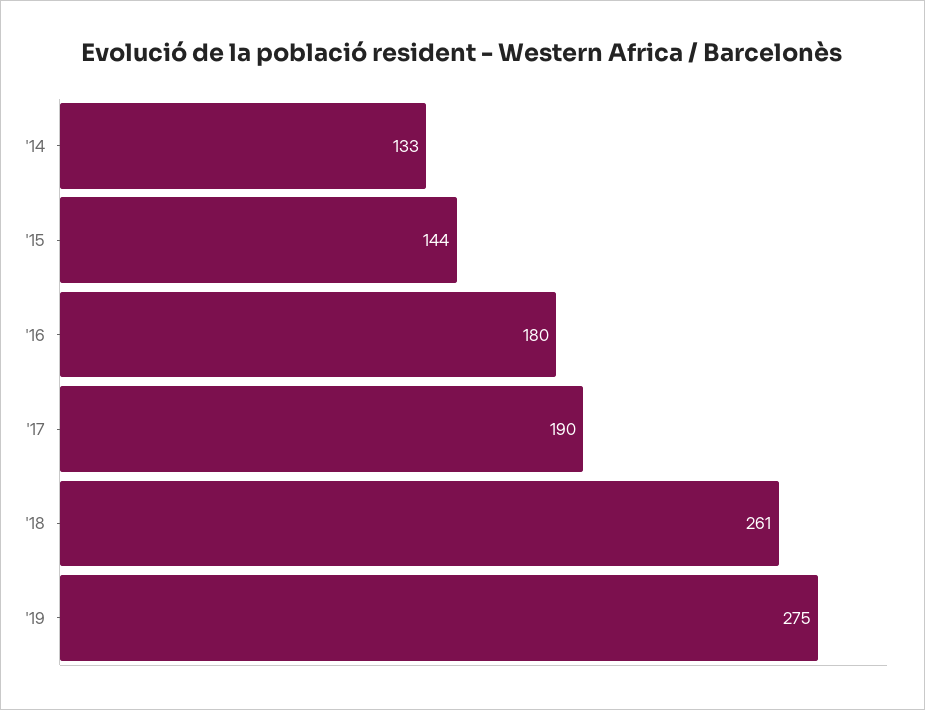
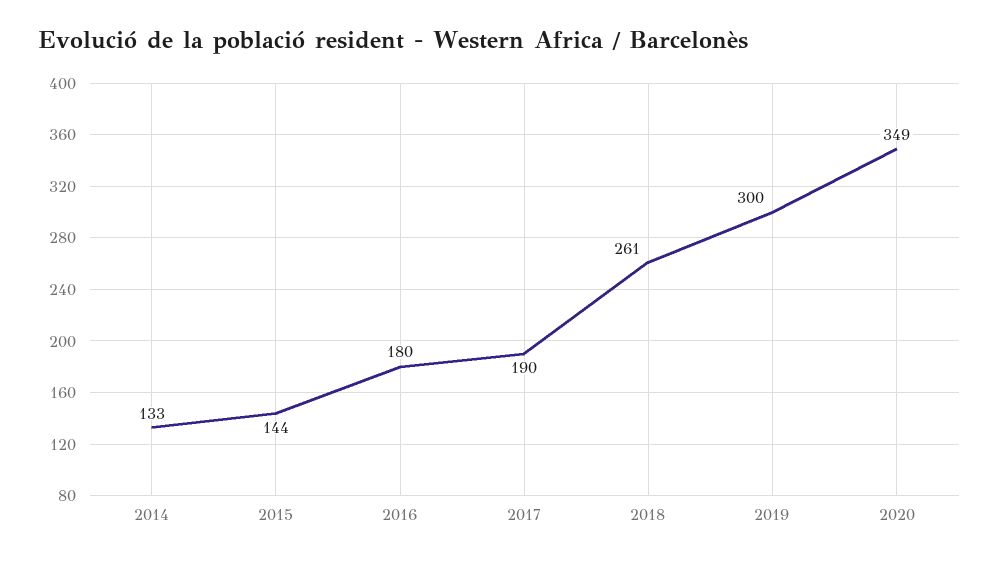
'19: 275 -> 300
2020: none -> 349

